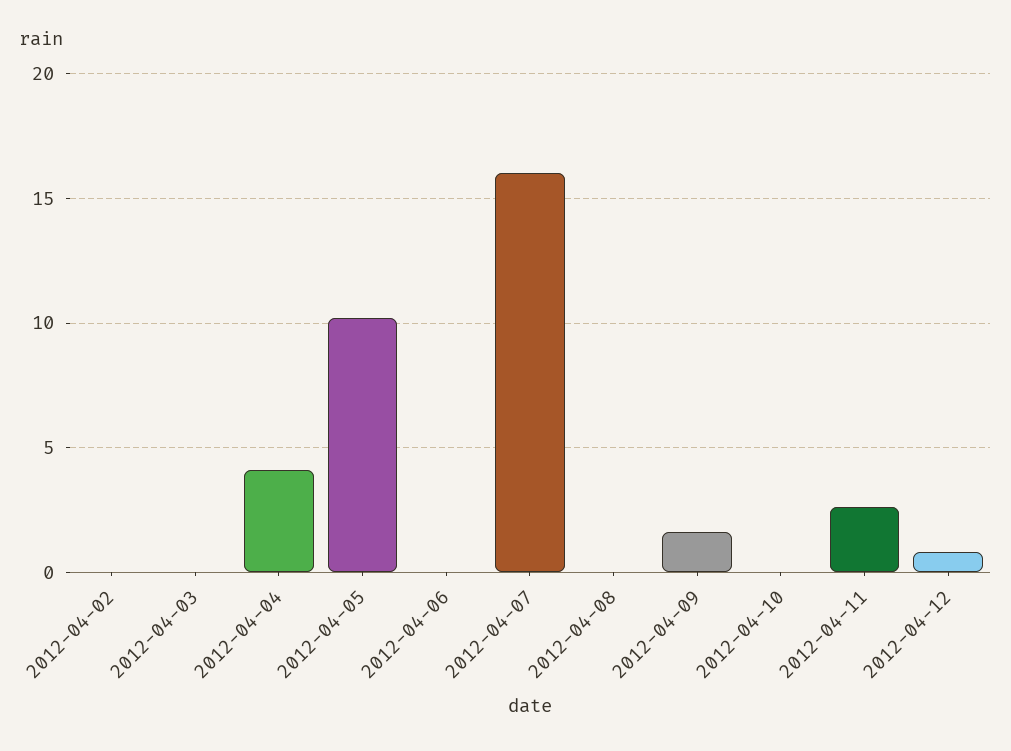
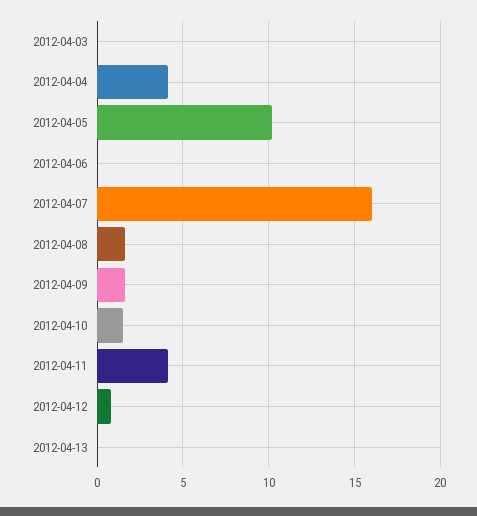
2012-04-02: 0 -> none
2012-04-08: 0 -> 1.5
2012-04-10: 0 -> 1.5
2012-04-11: 2.5 -> 4
2012-04-13: none -> 0

